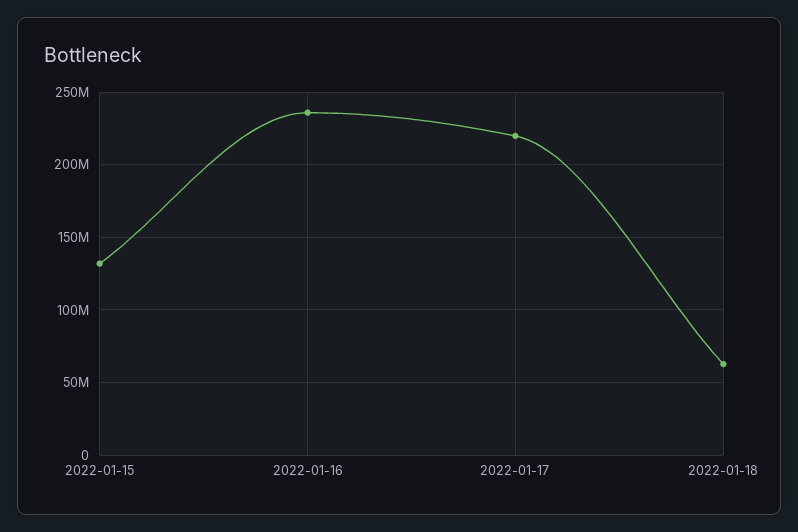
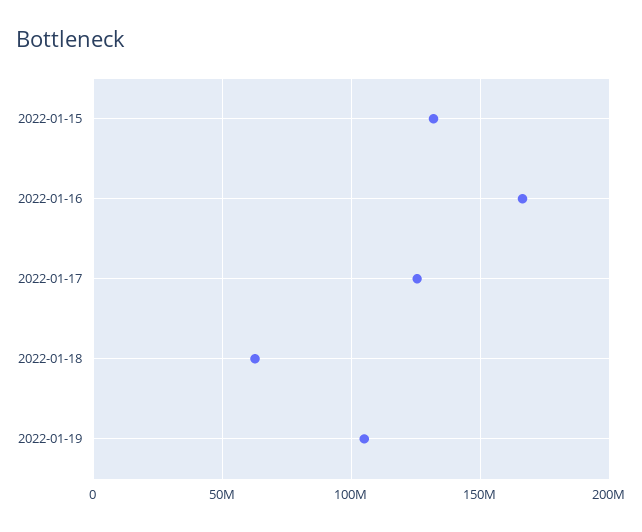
2022-01-16: 235000000 -> 165000000
2022-01-17: 220000000 -> 125000000
2022-01-19: none -> 105000000

